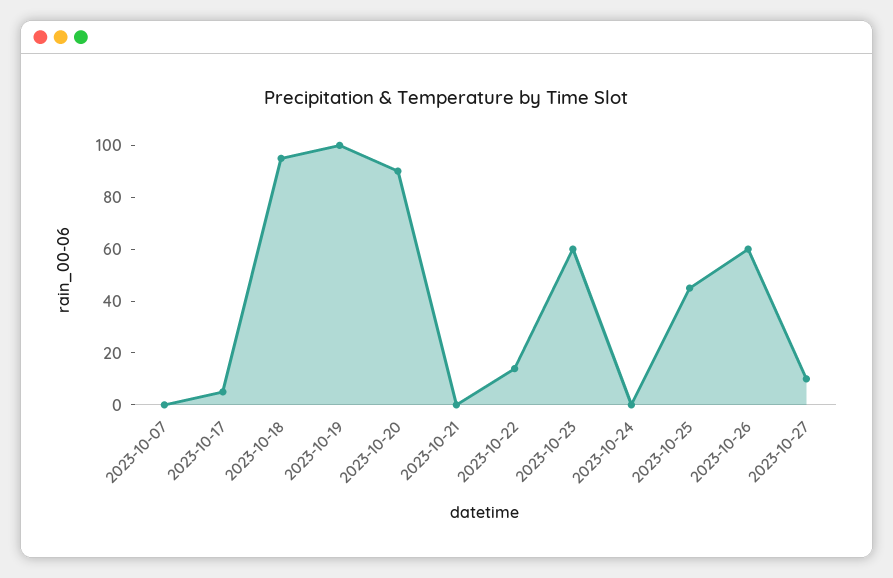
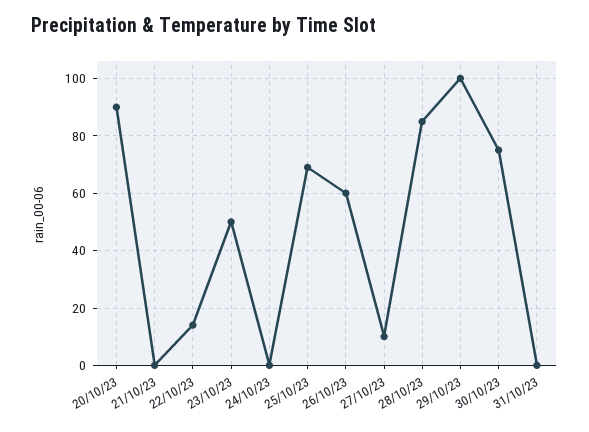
2023-10-07: 0 -> none
2023-10-17: 5 -> none
2023-10-18: 95 -> none
2023-10-19: 100 -> none
2023-10-23: 60 -> 50
2023-10-25: 45 -> 70
28/10/23: none -> 85
29/10/23: none -> 100
30/10/23: none -> 75
31/10/23: none -> 0

